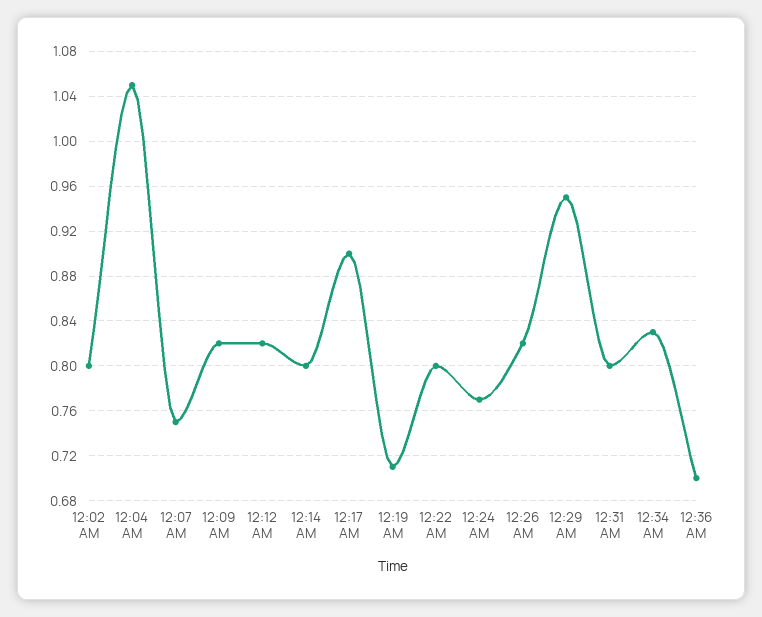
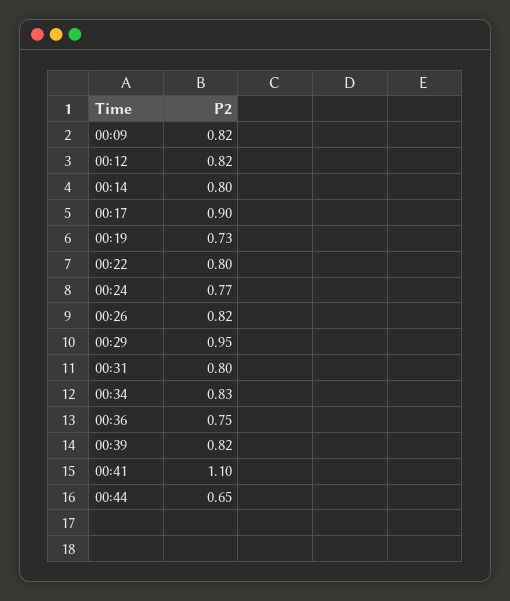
12:02 AM: 0.8 -> none
12:04 AM: 1.05 -> none
12:07 AM: 0.75 -> none
12:19 AM: 0.71 -> 0.73
12:36 AM: 0.7 -> 0.75
00:39: none -> 0.82
00:41: none -> 1.1
00:44: none -> 0.65

